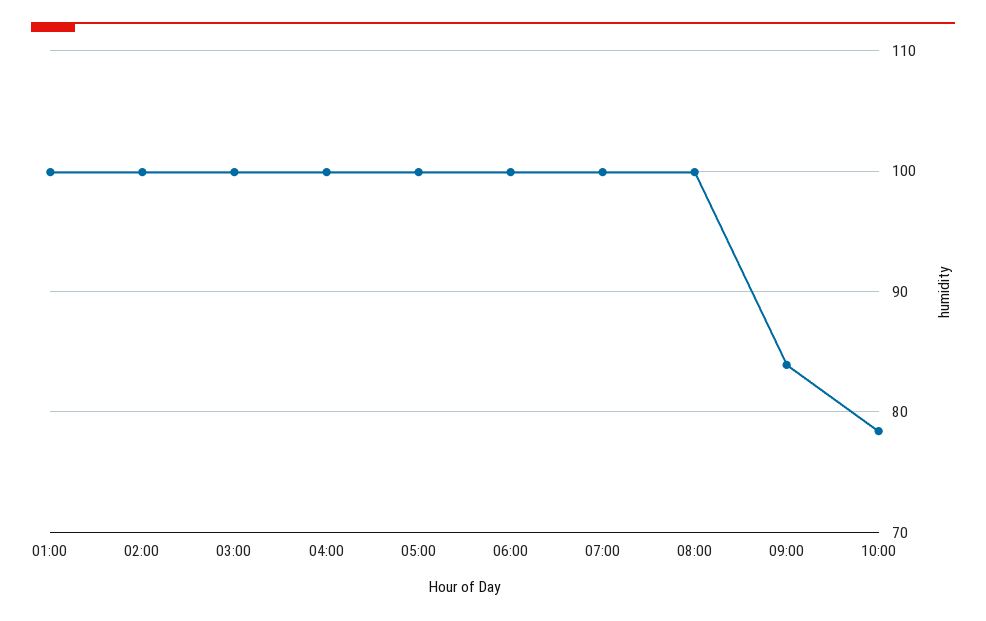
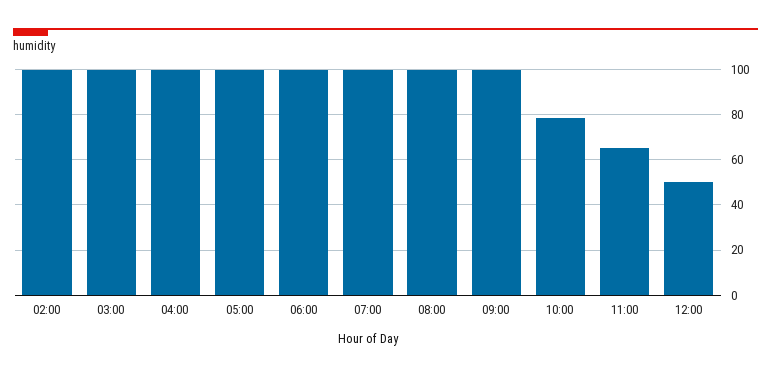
01:00: 100 -> none
09:00: 84 -> 100
11:00: none -> 65
12:00: none -> 50

